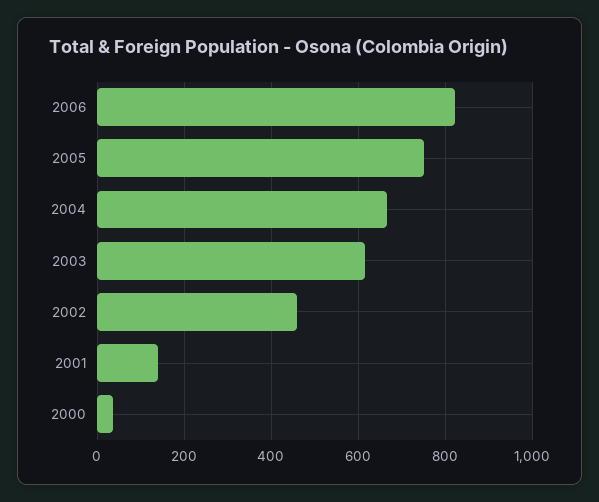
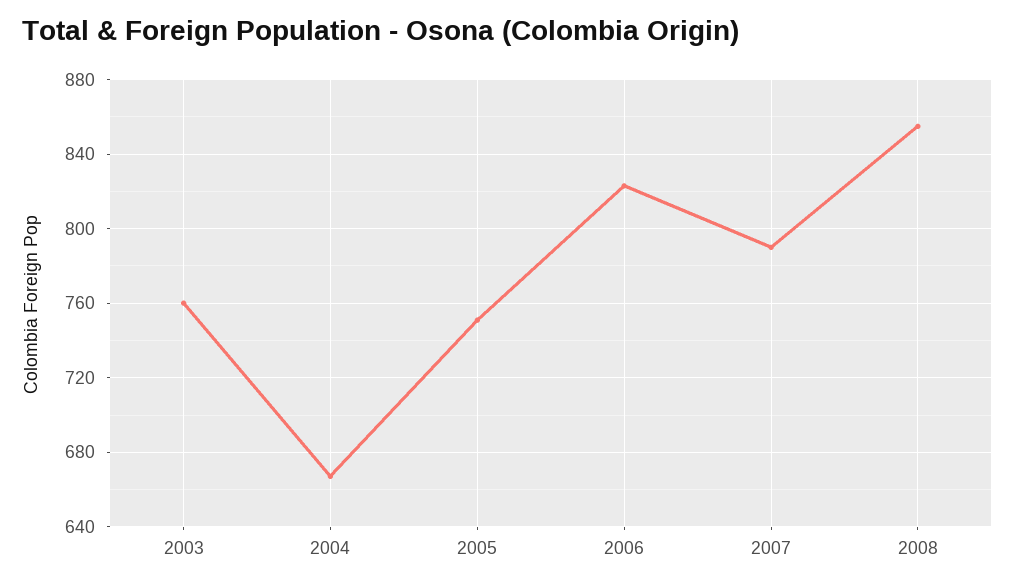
2003: 620 -> 760
2002: 460 -> none
2001: 140 -> none
2000: 40 -> none
2007: none -> 790
2008: none -> 855

